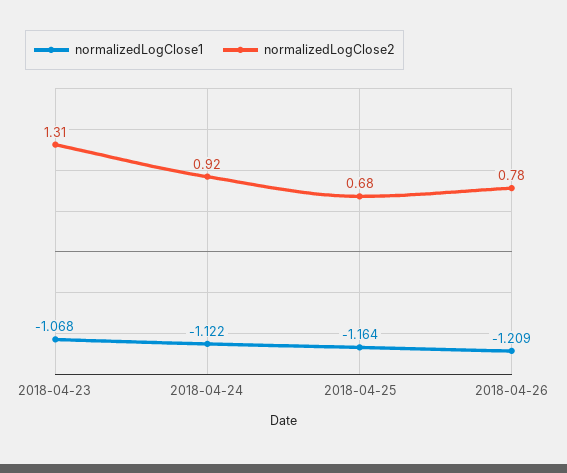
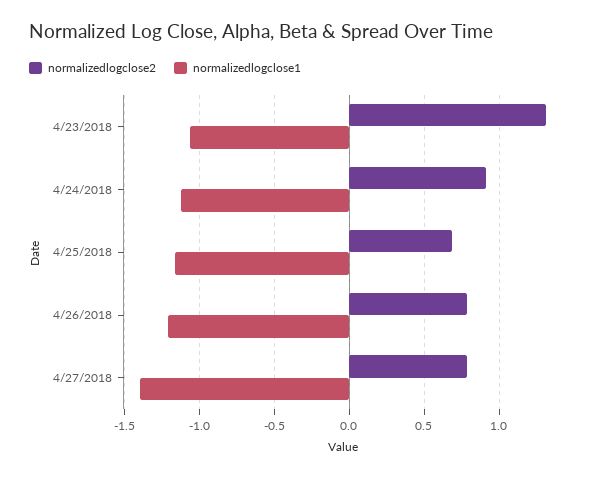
normalizedLogClose2, 4/27/2018: none -> 0.8
normalizedLogClose1, 4/27/2018: none -> -1.4

